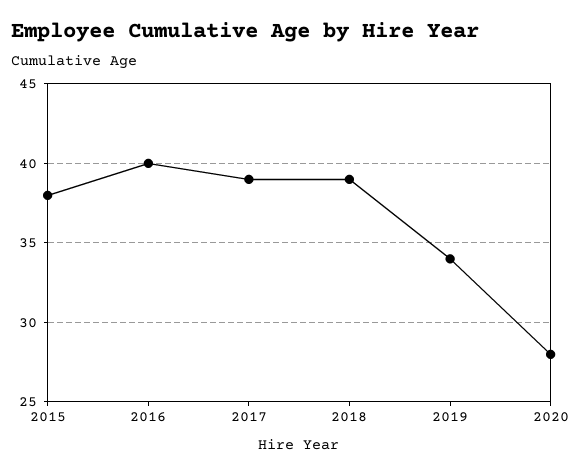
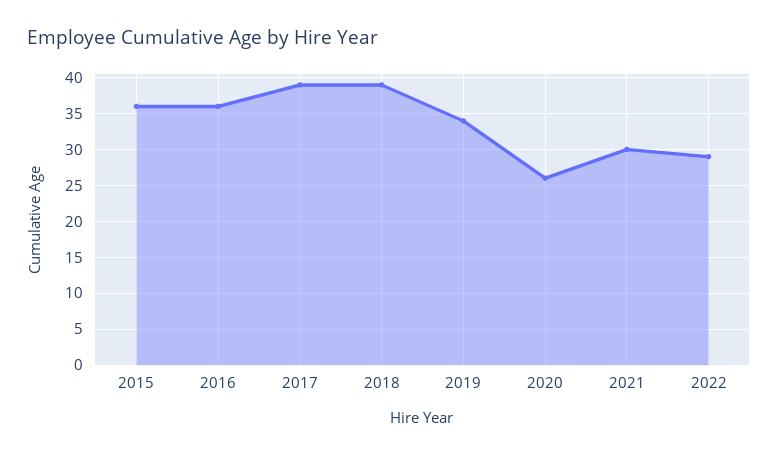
2015: 38 -> 36
2016: 40 -> 36
2020: 28 -> 26
2021: none -> 30
2022: none -> 29

